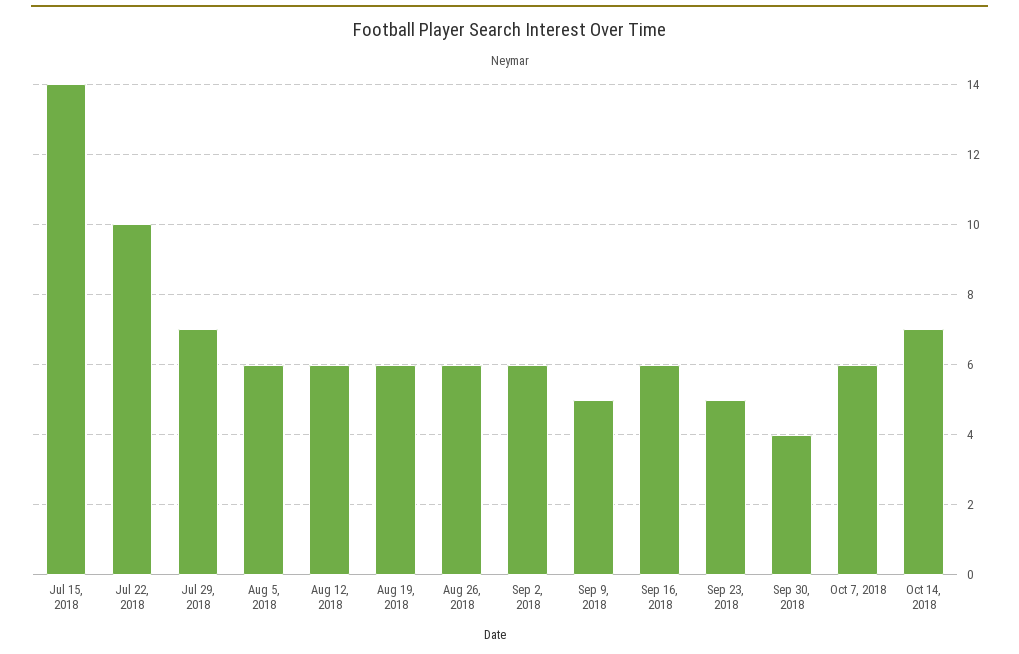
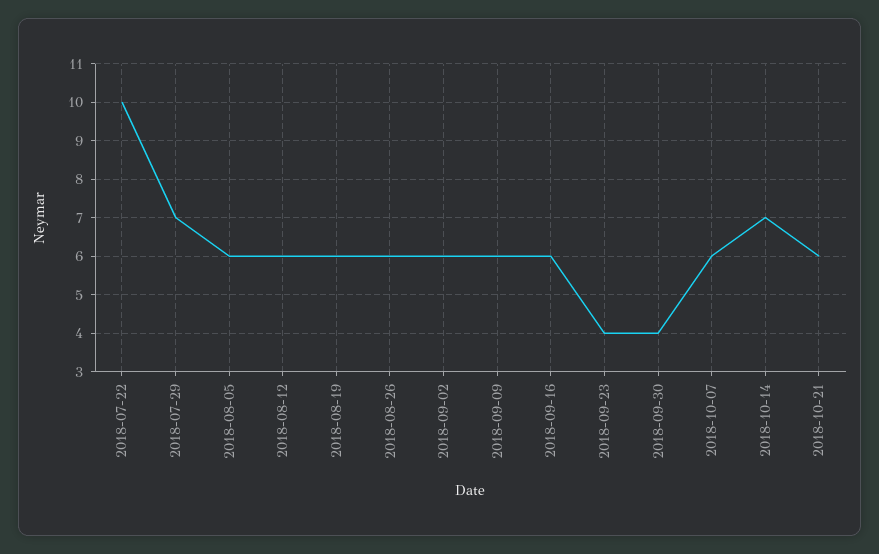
Jul 15, 2018: 14 -> none
Sep 9, 2018: 5 -> 6
Sep 23, 2018: 5 -> 4
2018-10-21: none -> 6

